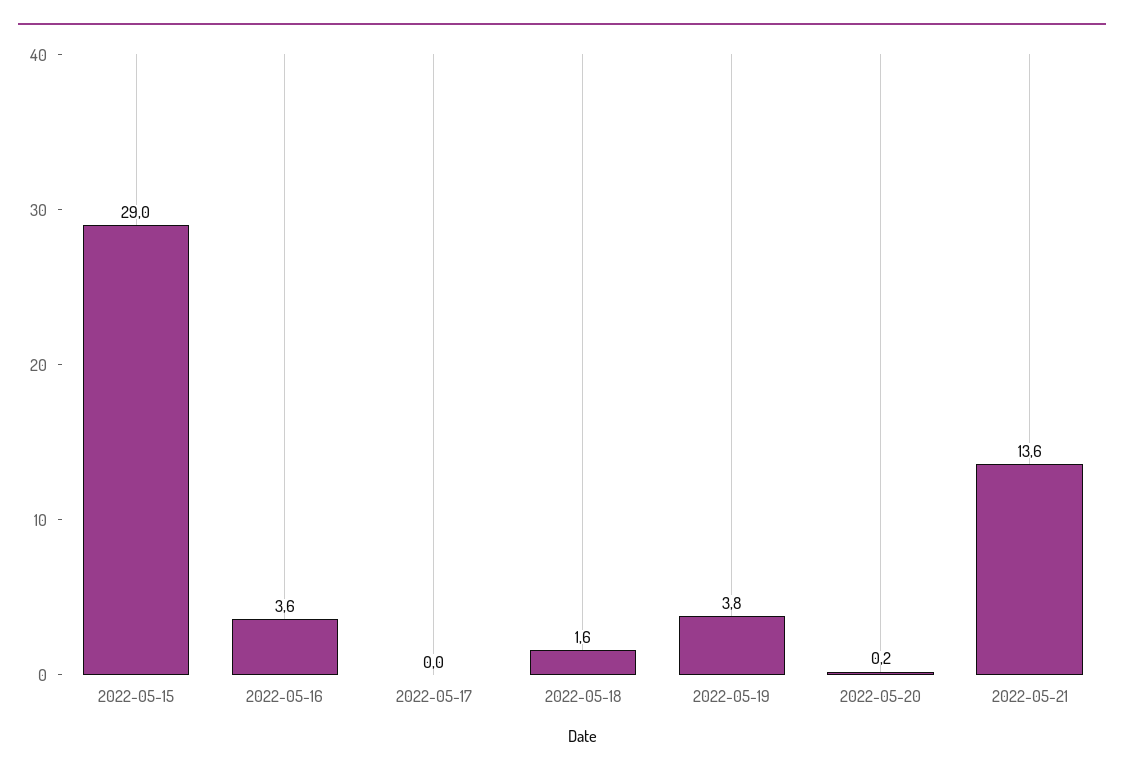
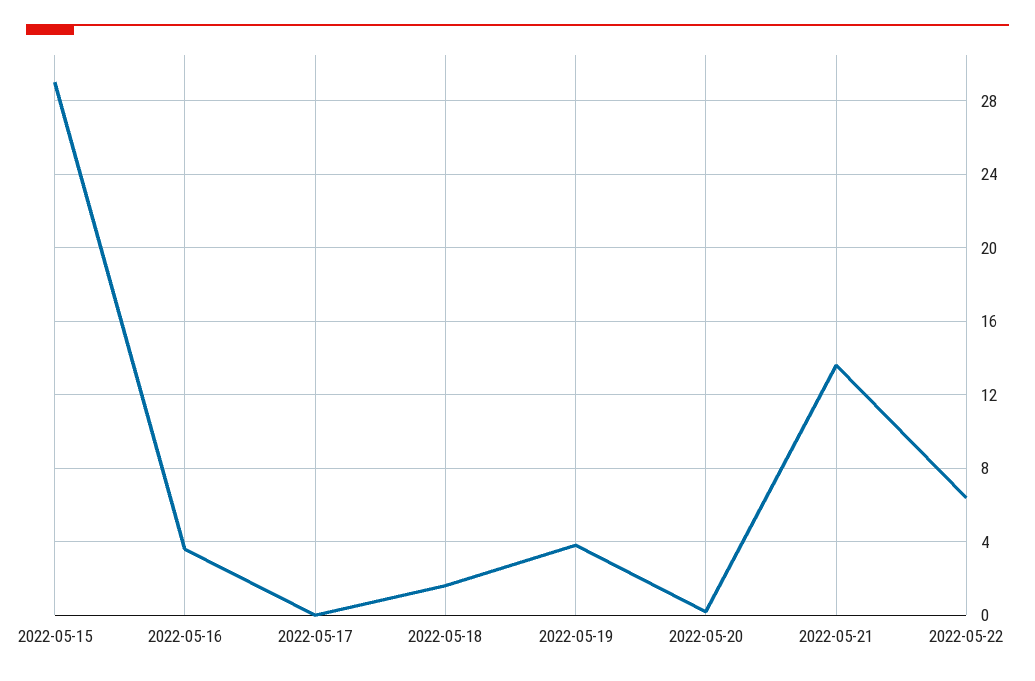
2022-05-22: none -> 6.5

